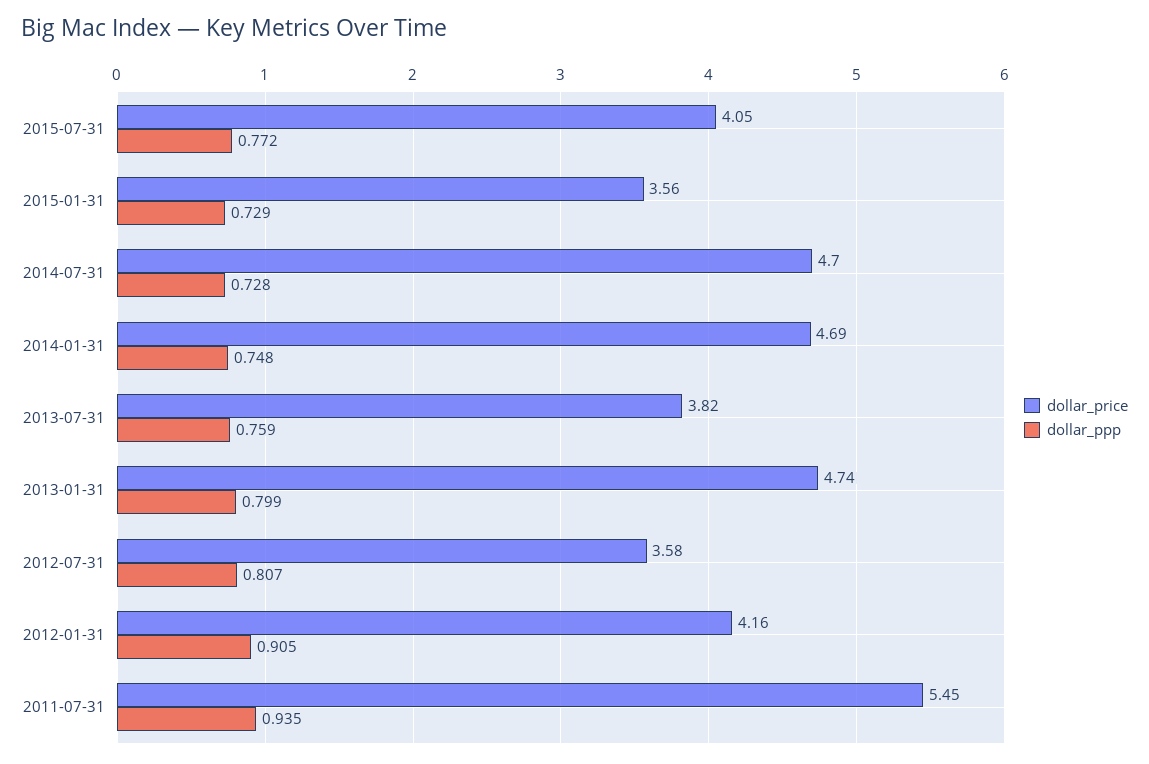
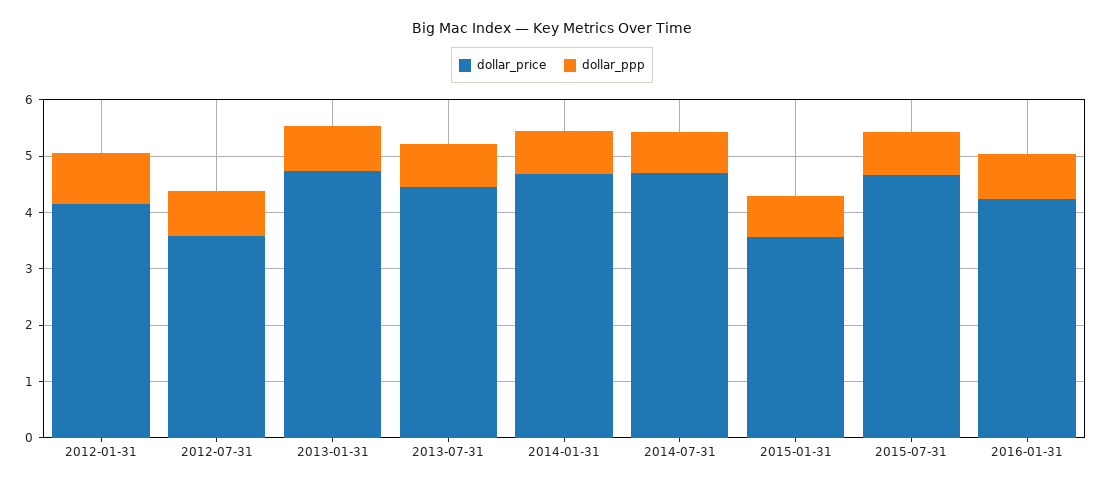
dollar_price, 2015-07-31: 4.05 -> 4.6
dollar_price, 2013-07-31: 3.82 -> 4.4
dollar_price, 2011-07-31: 5.45 -> none
dollar_ppp, 2011-07-31: 0.935 -> none
dollar_price, 2016-01-31: none -> 4.2
dollar_ppp, 2016-01-31: none -> 0.8

